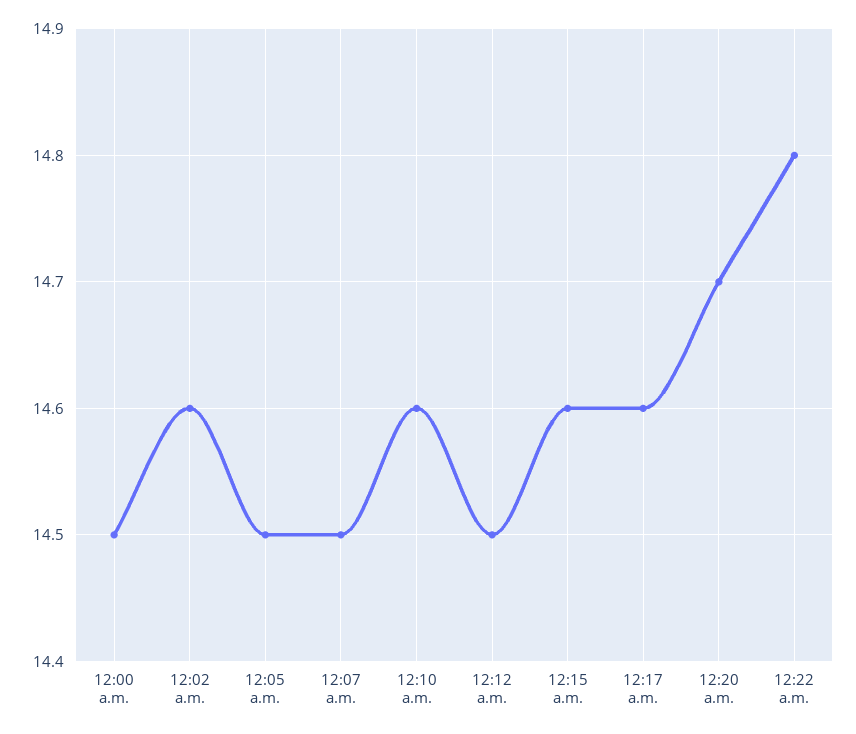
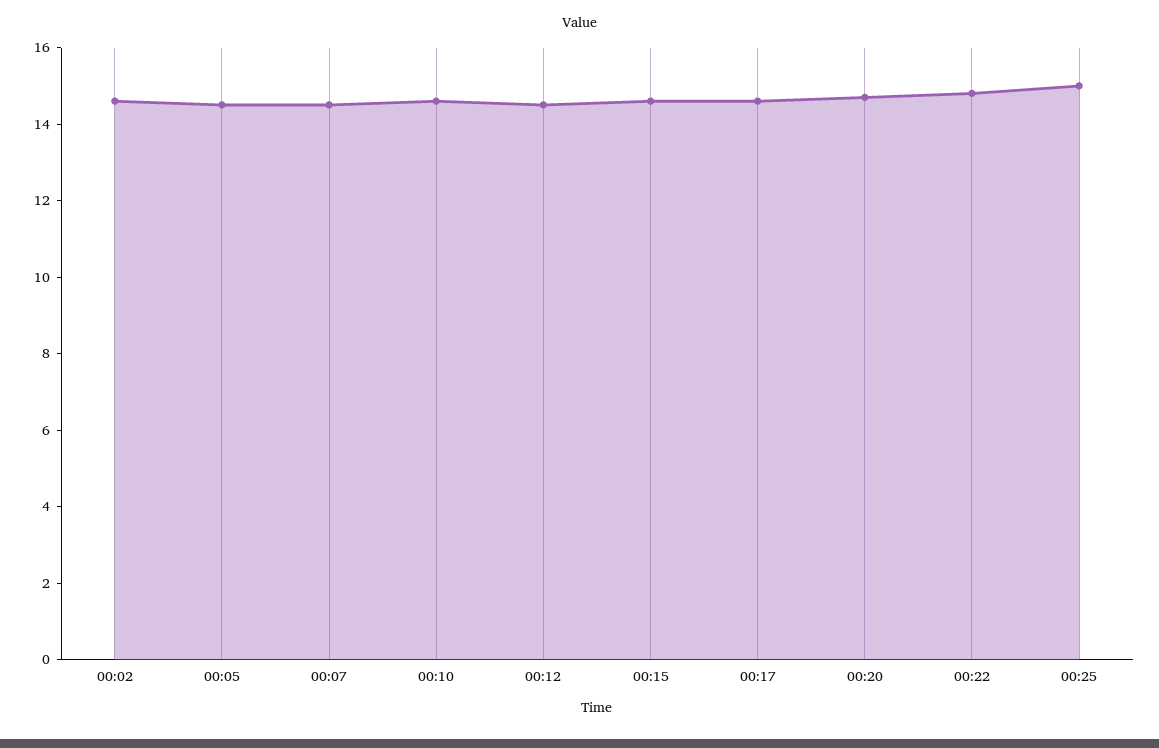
12:00 a.m.: 14.5 -> none
00:25: none -> 15

